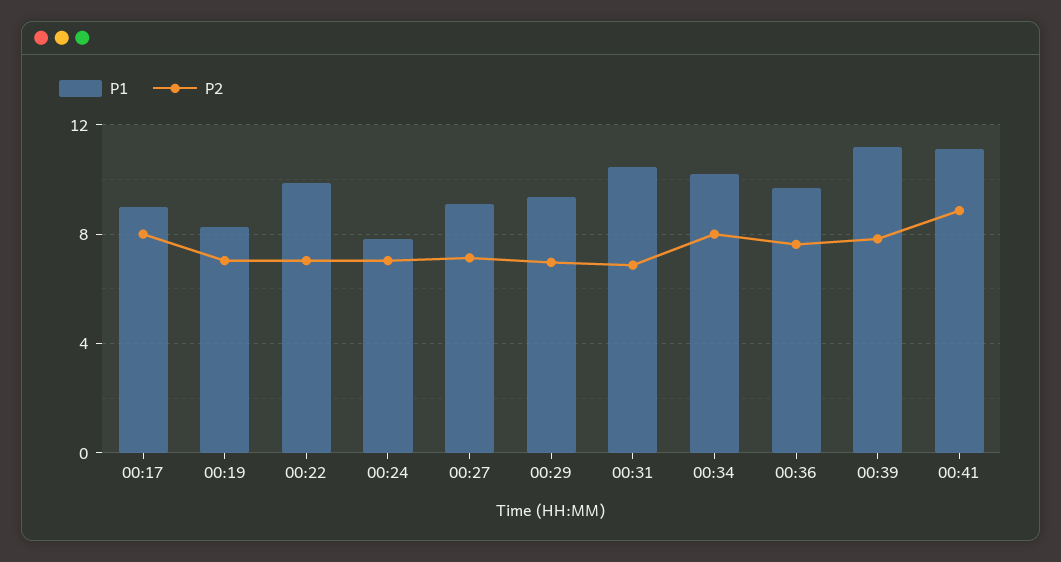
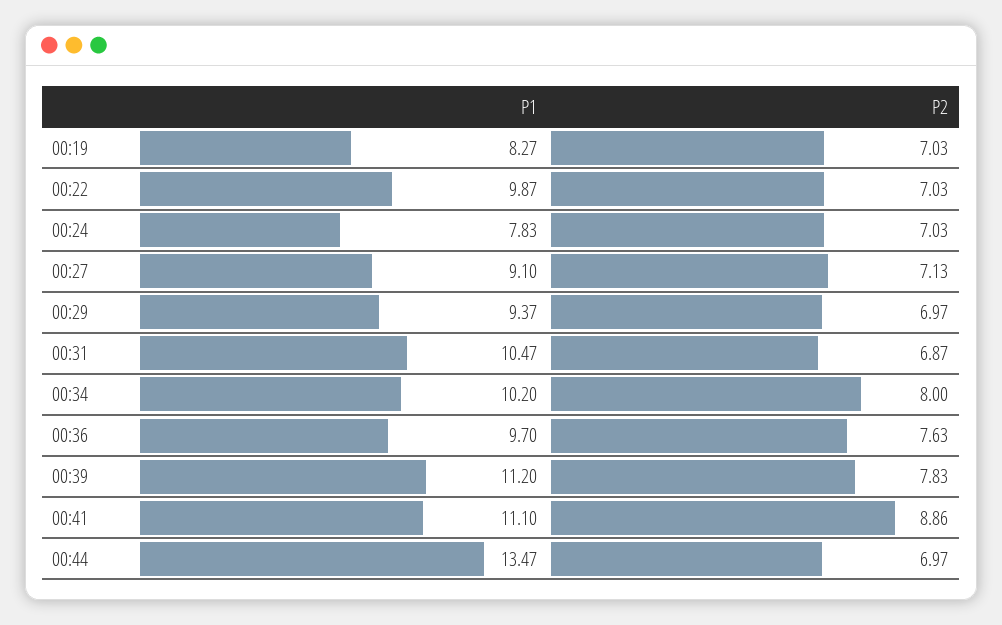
P1, 00:17: 9 -> none
P2, 00:17: 8 -> none
P1, 00:44: none -> 13.47
P2, 00:44: none -> 6.97

